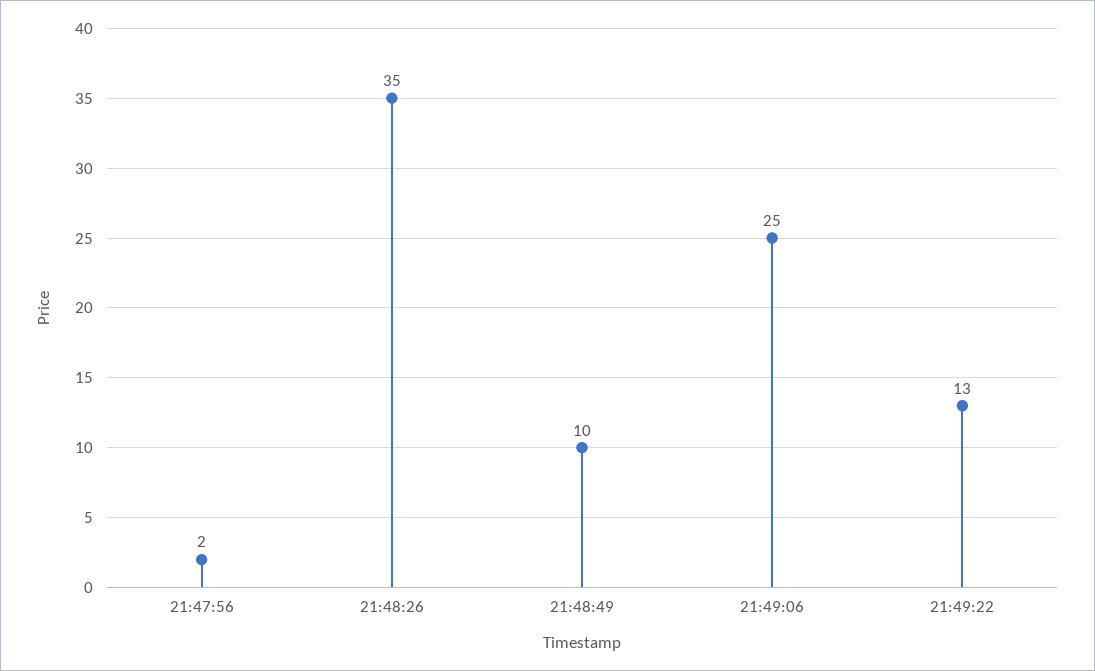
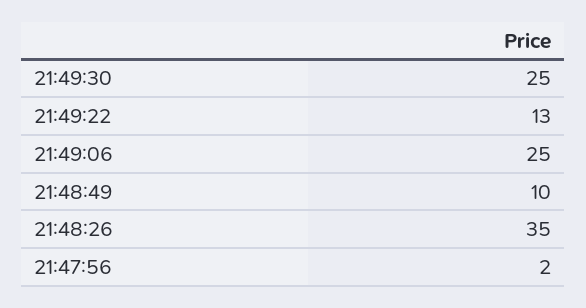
21:49:30: none -> 25

